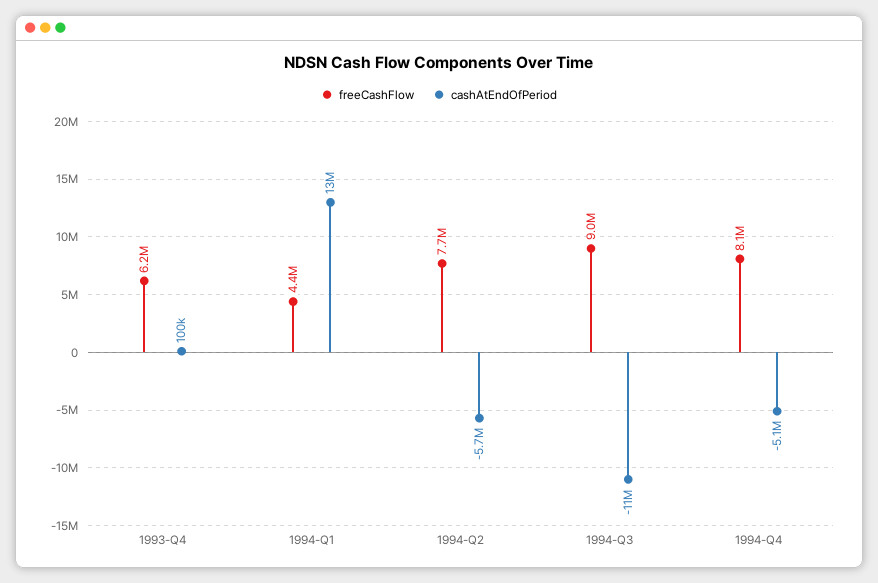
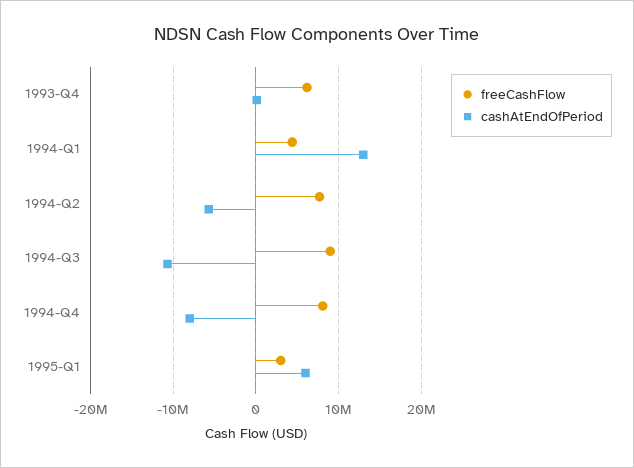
cashAtEndOfPeriod, 1994-Q4: -5100000 -> -8000000
freeCashFlow, 1995-Q1: none -> 3000000
cashAtEndOfPeriod, 1995-Q1: none -> 6000000

